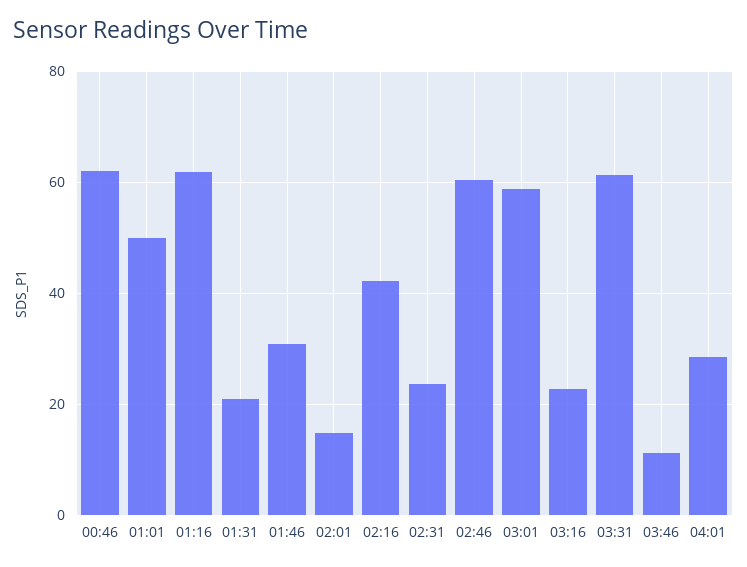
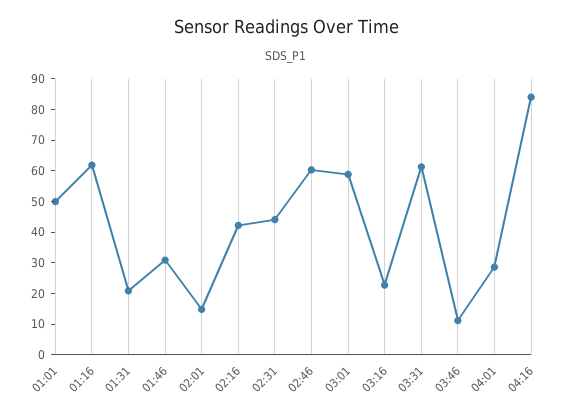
00:46: 62 -> none
02:31: 24 -> 45
04:16: none -> 85

